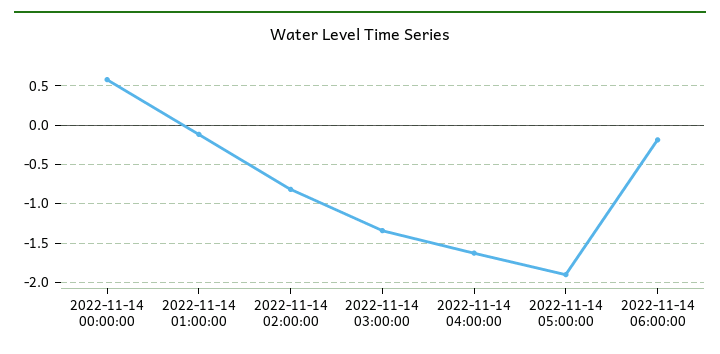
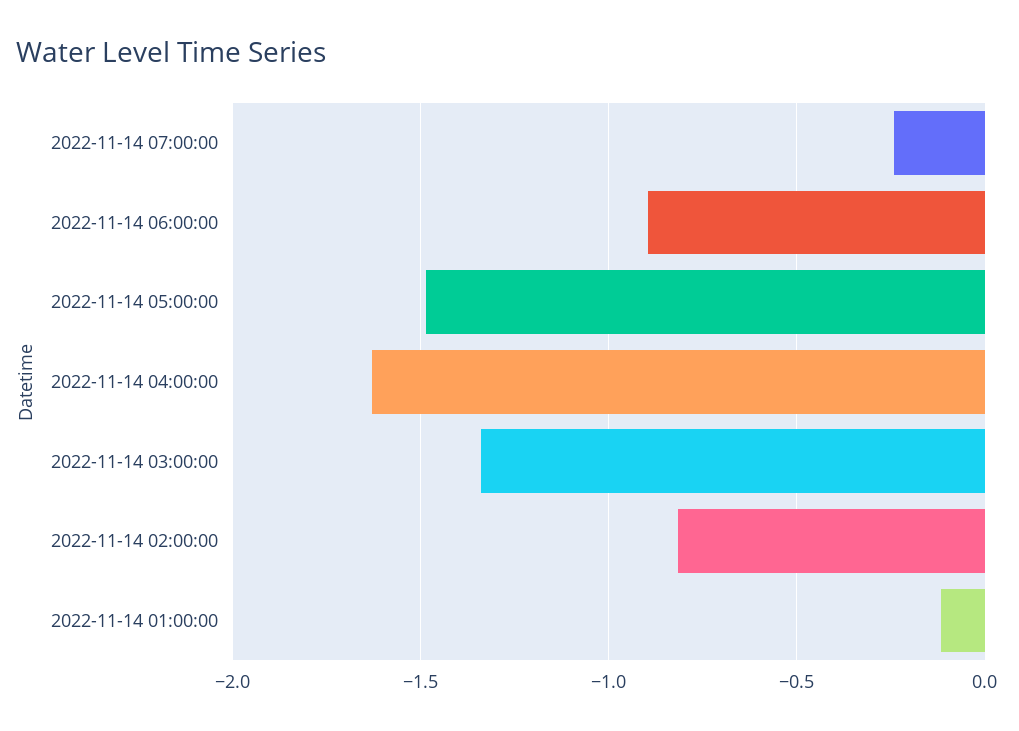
2022-11-14 00:00:00: 0.6 -> none
2022-11-14 05:00:00: -1.9 -> -1.5
2022-11-14 06:00:00: -0.2 -> -0.9
2022-11-14 07:00:00: none -> -0.25

